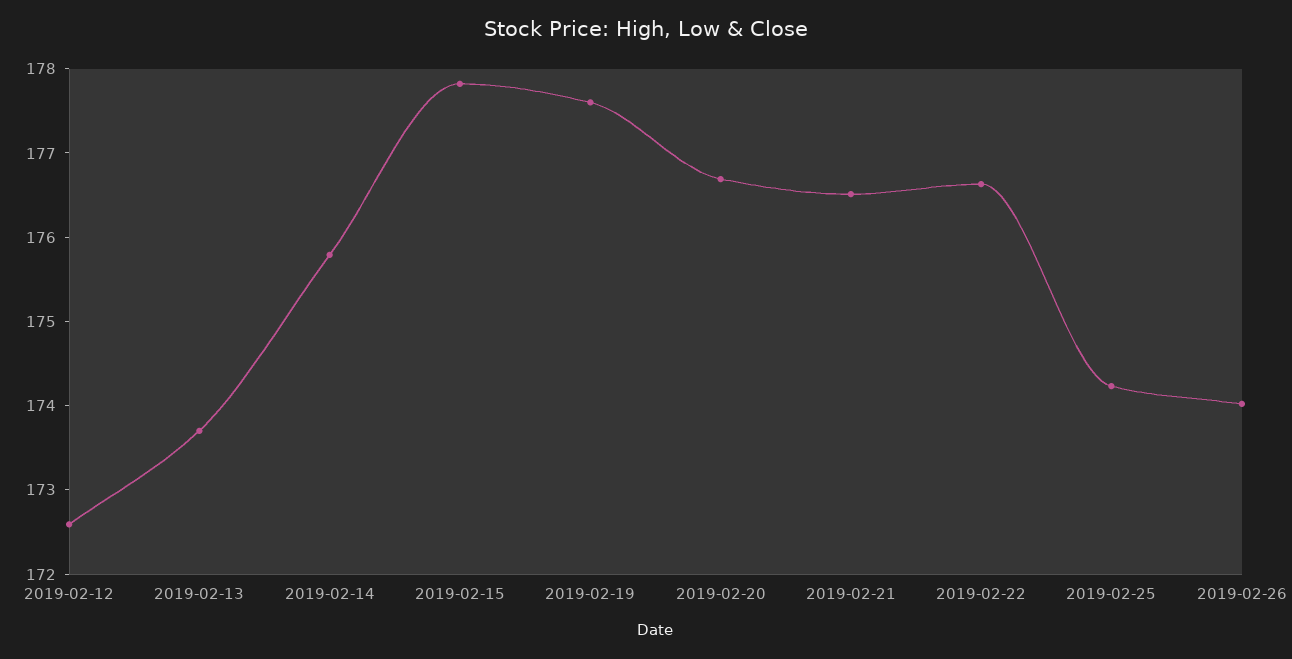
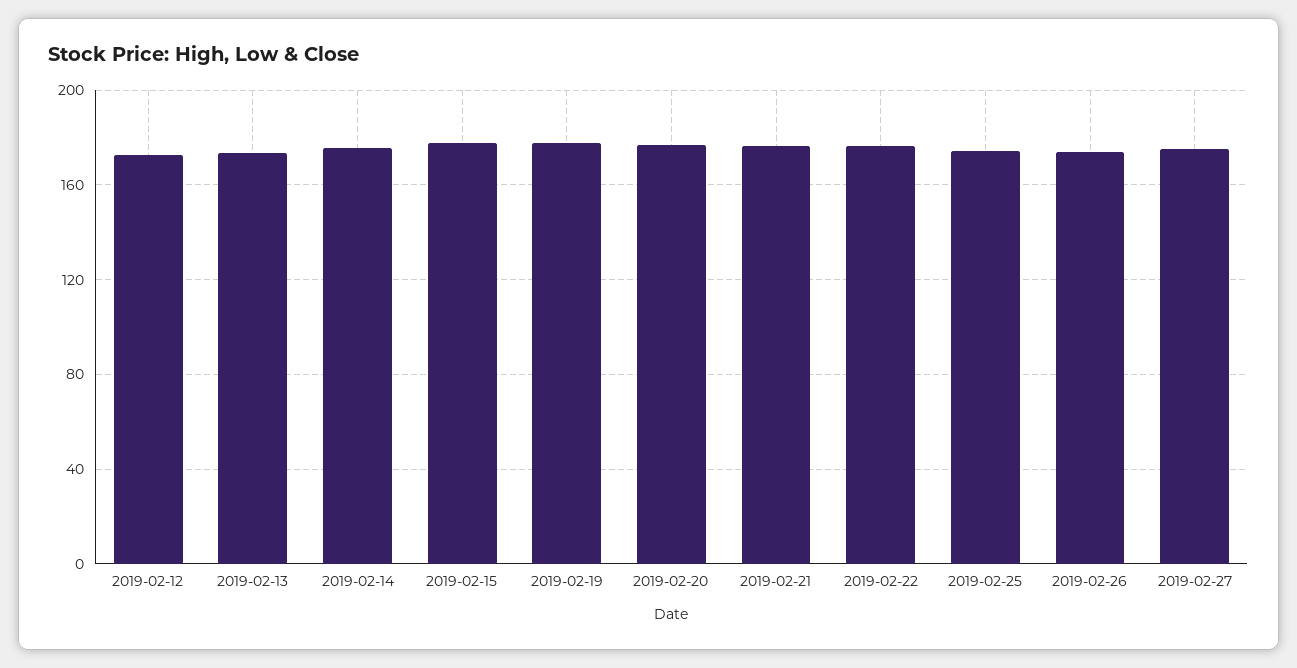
2019-02-27: none -> 175

